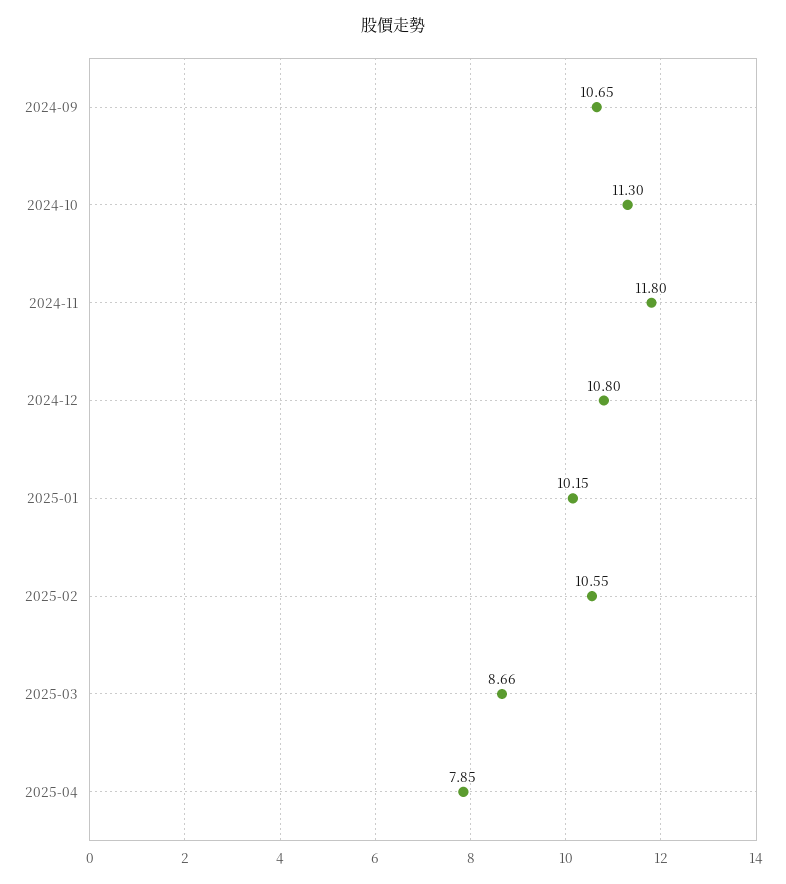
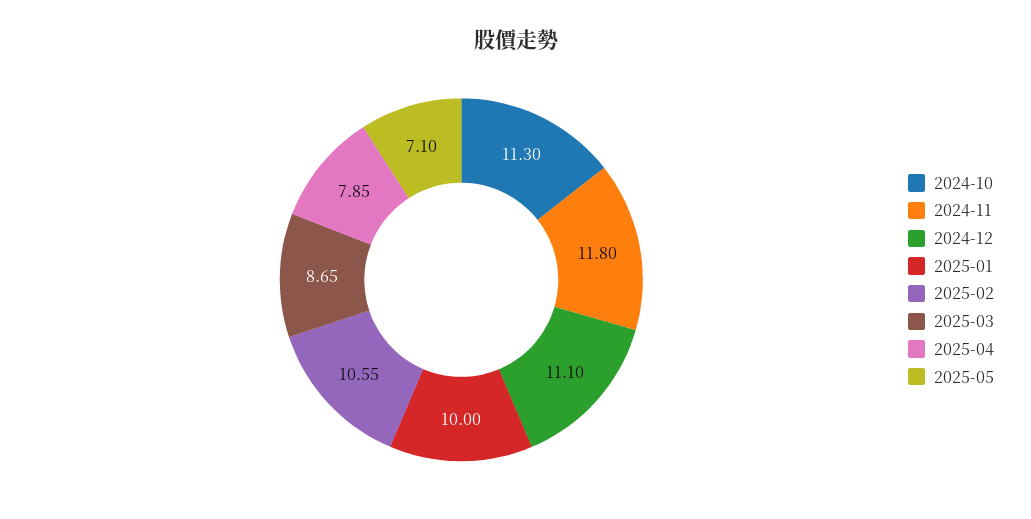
2024-09: 10.65 -> none
2024-12: 10.8 -> 11.1
2025-01: 10.15 -> 10
2025-03: 8.66 -> 8.65
2025-05: none -> 7.1

